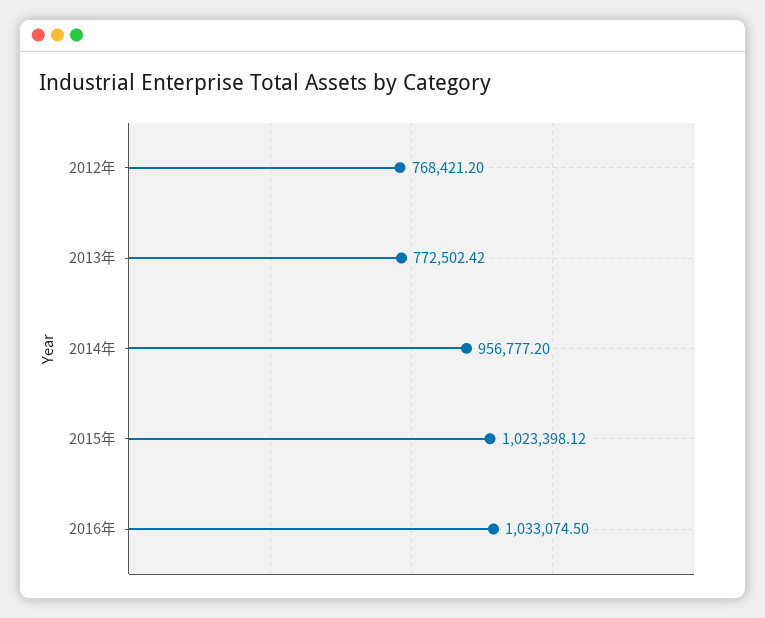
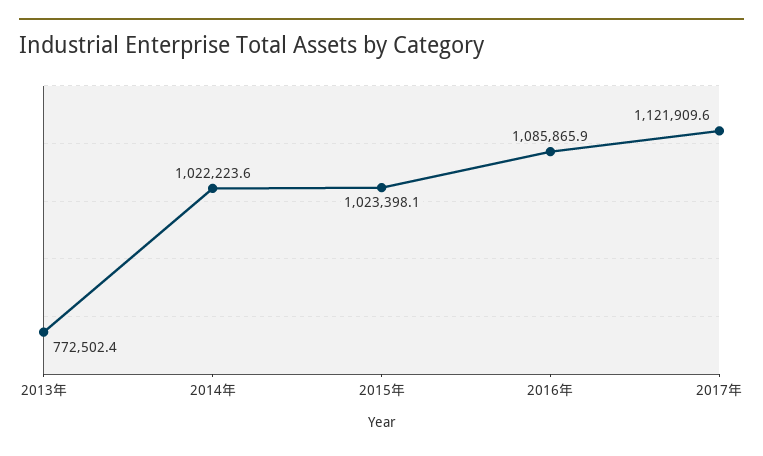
2012年: 768421.2 -> none
2014年: 956777.2 -> 1022223.6
2016年: 1033074.5 -> 1085865.9
2017年: none -> 1121909.6

